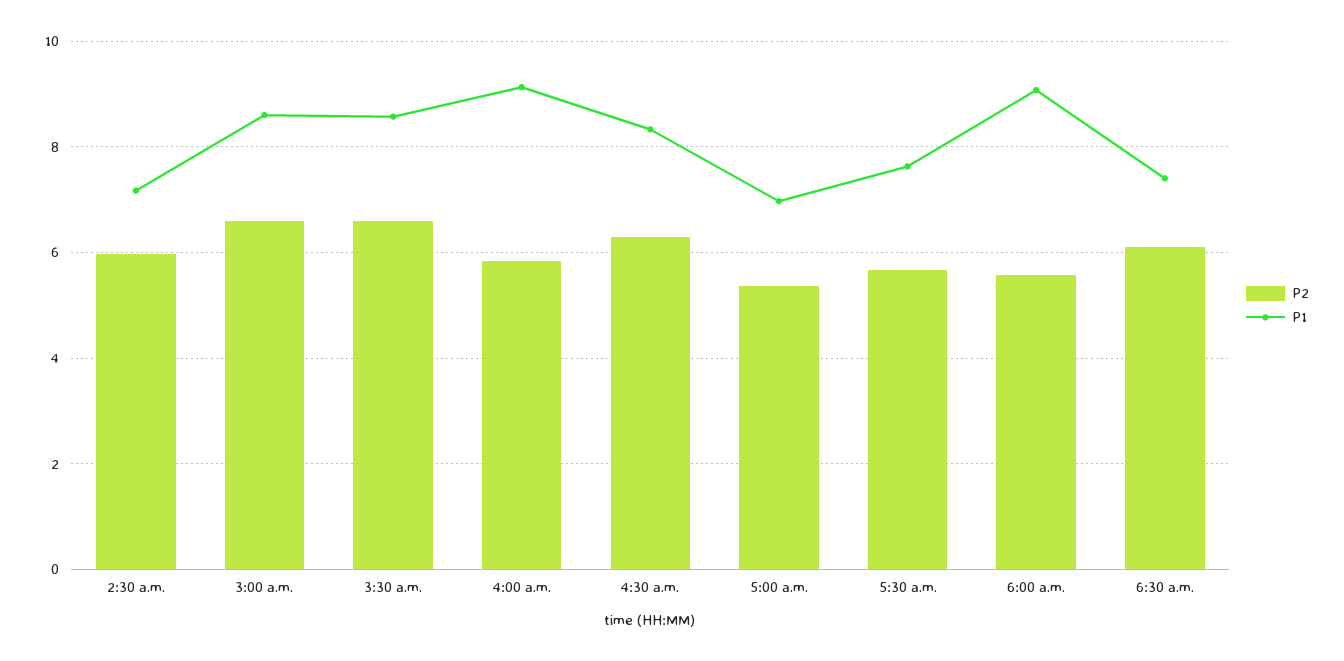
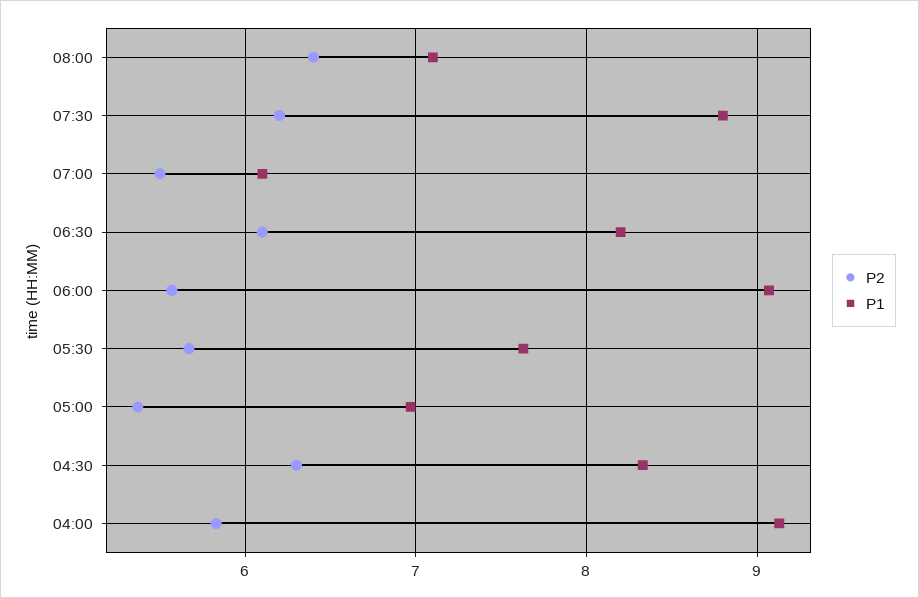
P2, 2:30 a.m.: 6 -> none
P1, 2:30 a.m.: 7.2 -> none
P2, 3:00 a.m.: 6.6 -> none
P1, 3:00 a.m.: 8.6 -> none
P2, 3:30 a.m.: 6.6 -> none
P1, 3:30 a.m.: 8.6 -> none
P1, 6:30 a.m.: 7.4 -> 8.2
P2, 08:00: none -> 6.4
P1, 08:00: none -> 7.1
P2, 07:30: none -> 6.2
P1, 07:30: none -> 8.8
P2, 07:00: none -> 5.5
P1, 07:00: none -> 6.1

